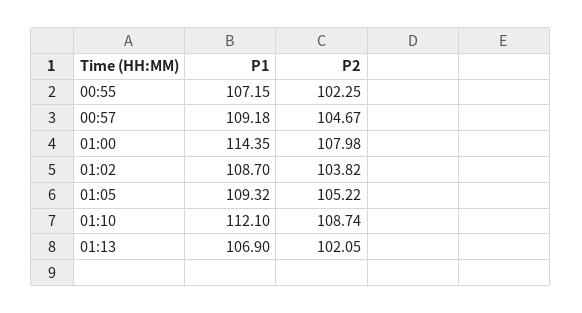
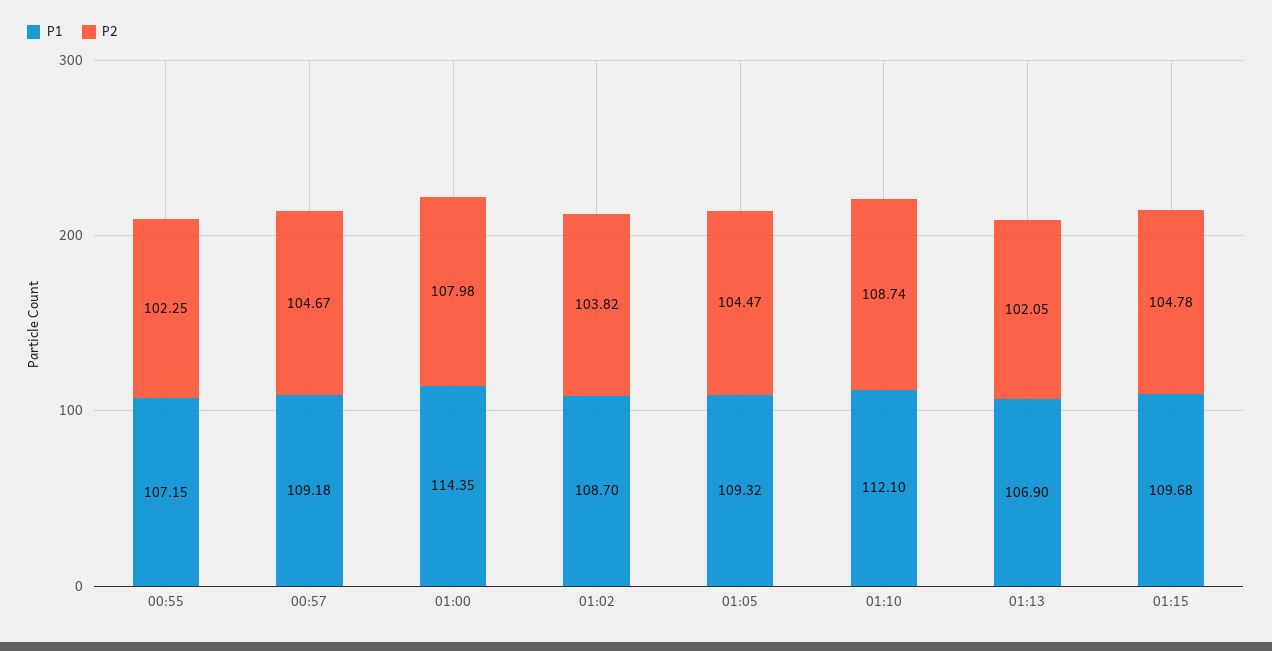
P2, 01:05: 105.22 -> 104.47
P1, 01:15: none -> 109.68
P2, 01:15: none -> 104.78

